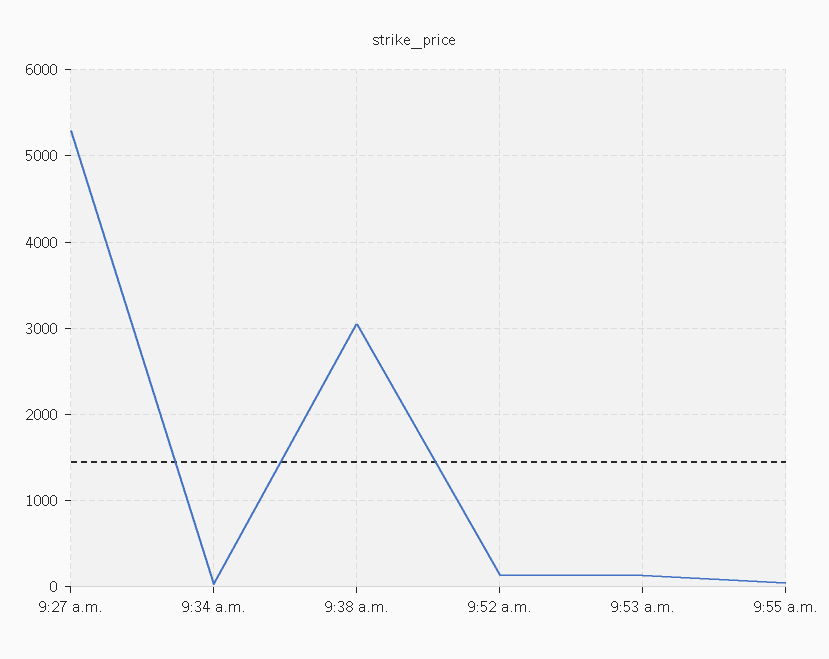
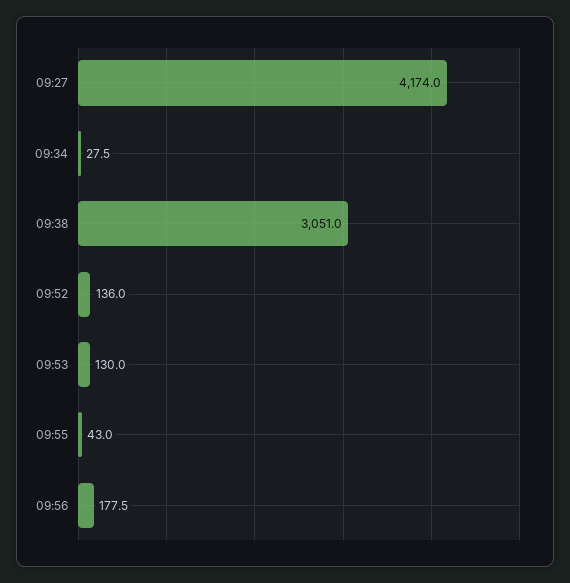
9:27 a.m.: 5300 -> 4174
09:56: none -> 177.5

